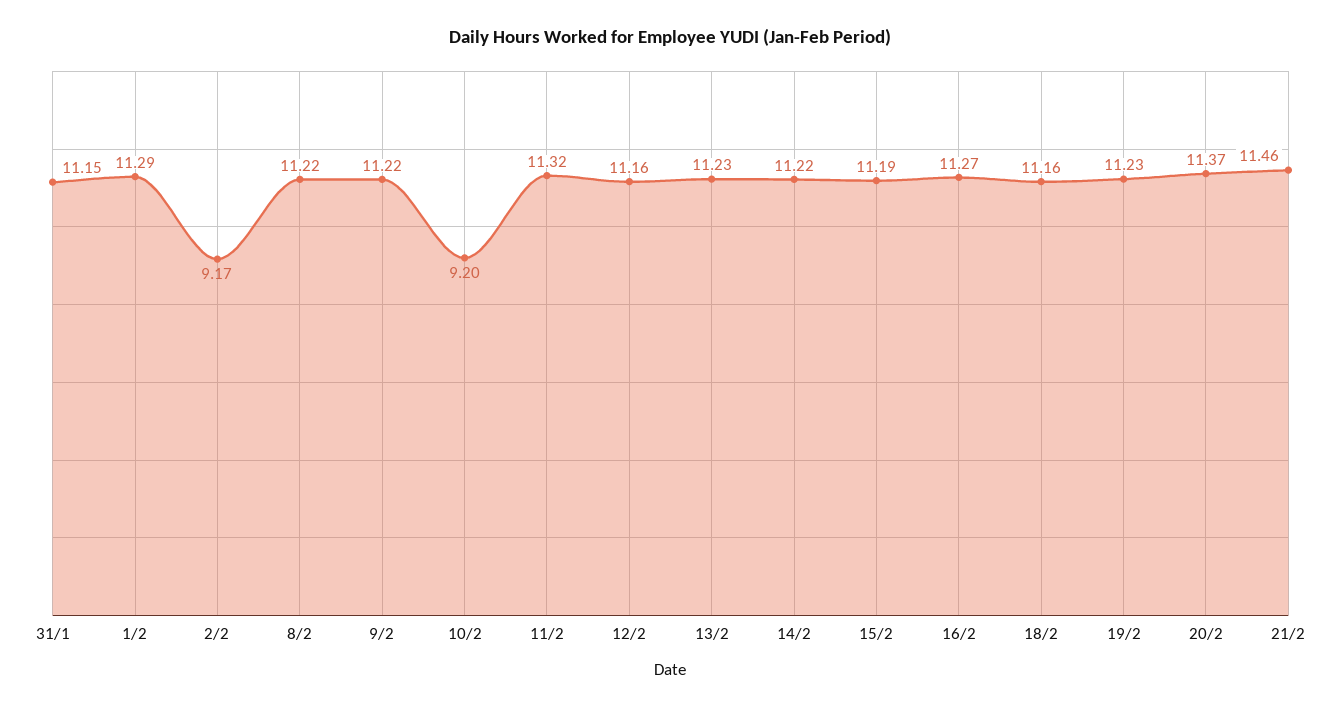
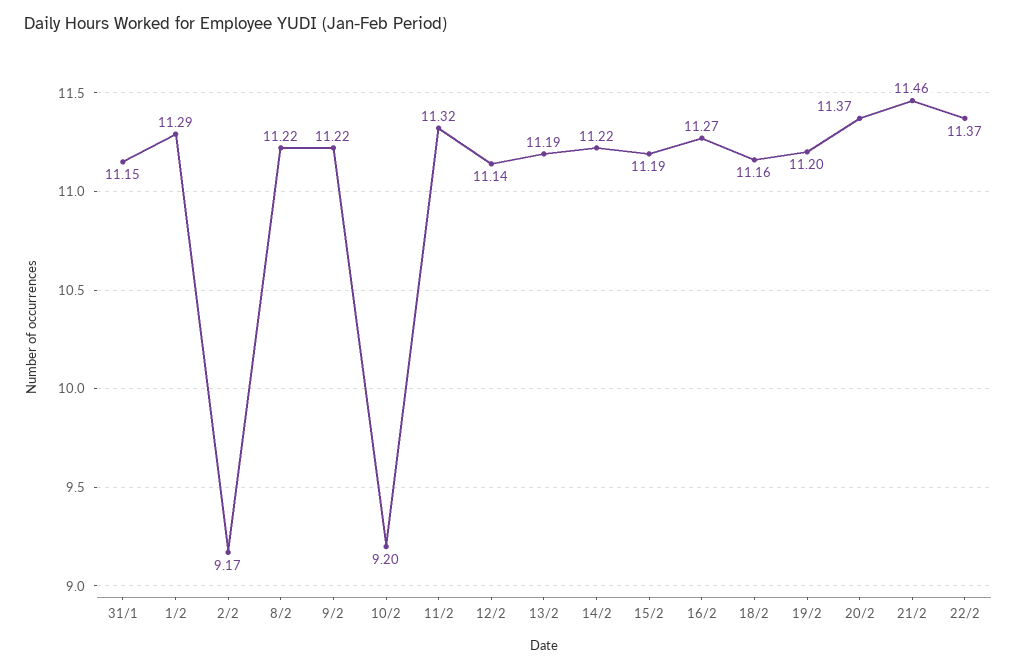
12/2: 11.16 -> 11.14
13/2: 11.23 -> 11.19
19/2: 11.23 -> 11.2
22/2: none -> 11.37

